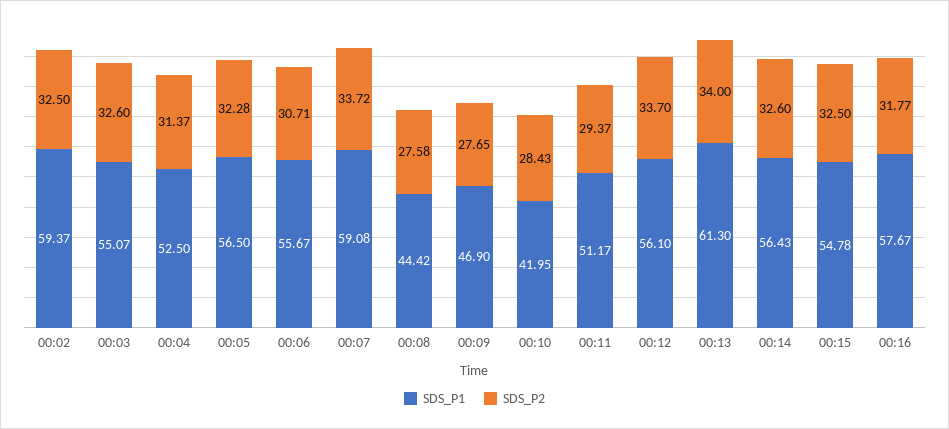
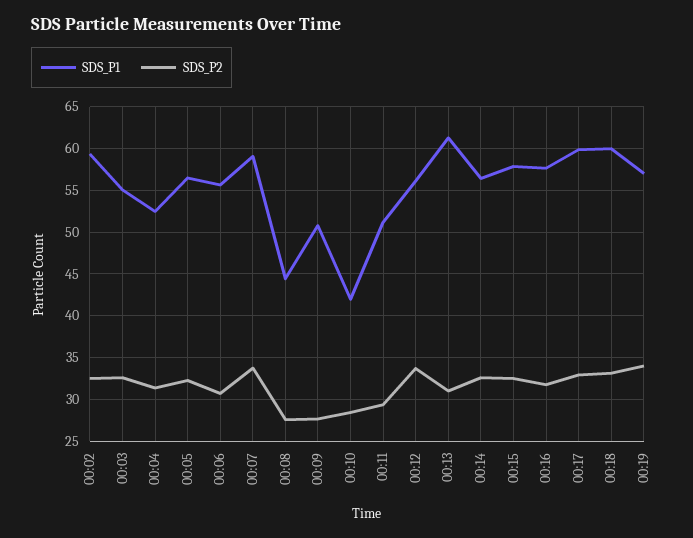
SDS_P1, 00:09: 46.9 -> 51
SDS_P2, 00:13: 34 -> 31
SDS_P1, 00:15: 54.78 -> 58
SDS_P1, 00:17: none -> 60
SDS_P2, 00:17: none -> 33
SDS_P1, 00:18: none -> 60
SDS_P2, 00:18: none -> 33
SDS_P1, 00:19: none -> 57
SDS_P2, 00:19: none -> 34

